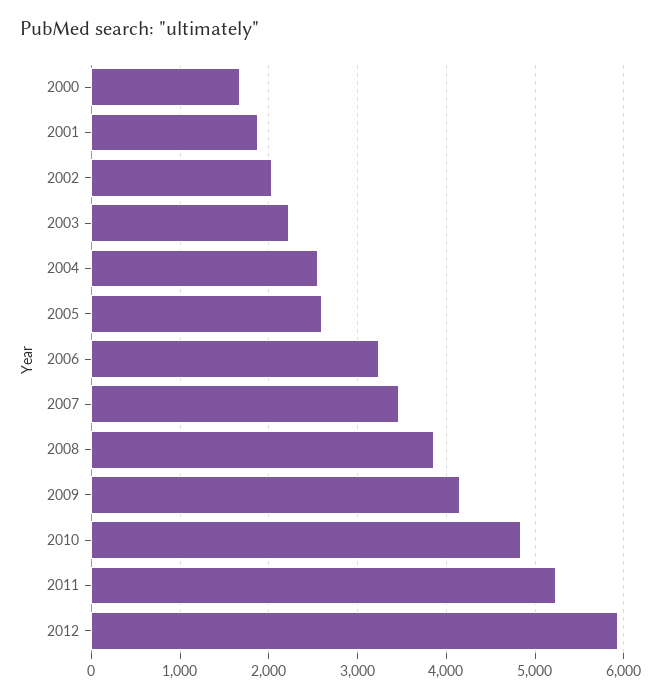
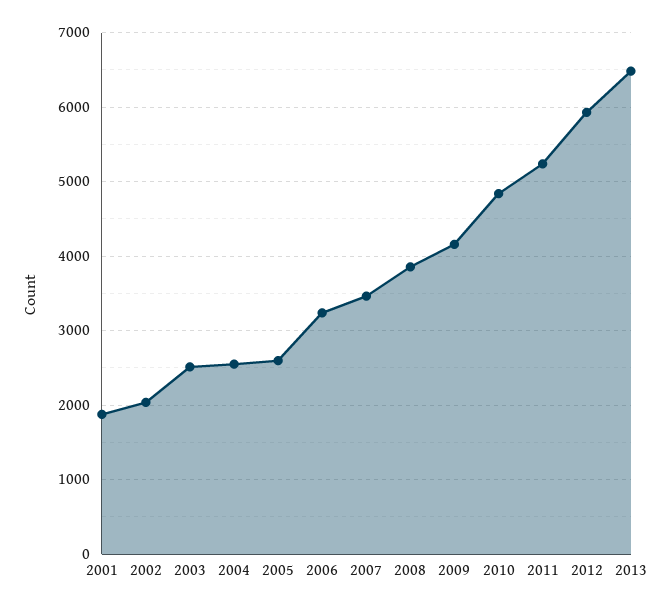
2000: 1700 -> none
2003: 2200 -> 2500
2013: none -> 6500

